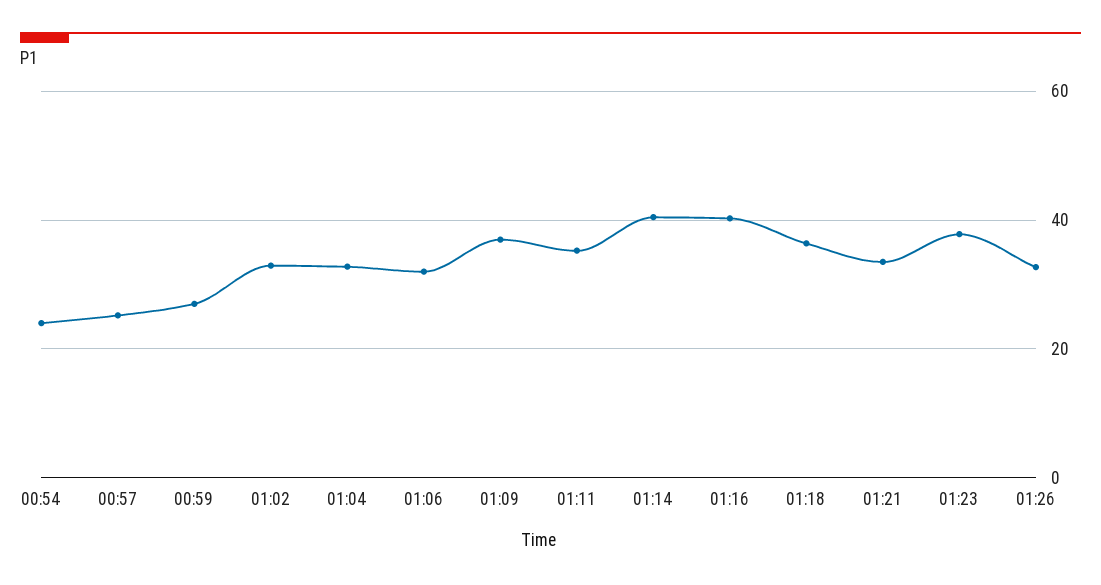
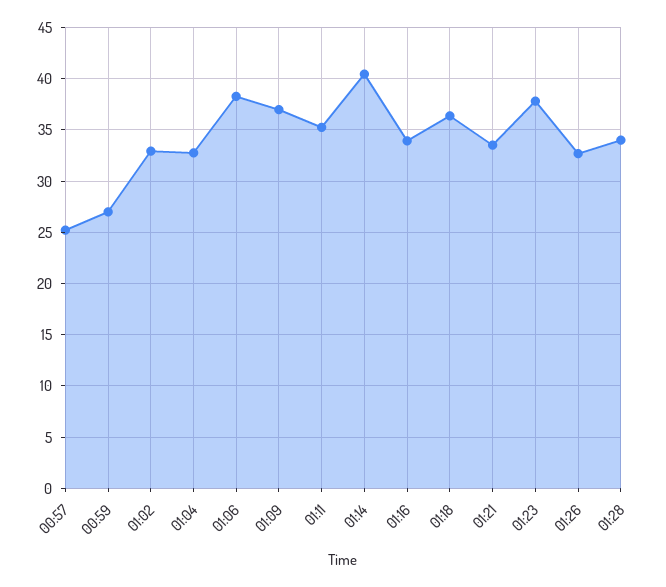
00:54: 24 -> none
01:06: 32 -> 38
01:16: 40 -> 34
01:28: none -> 34

